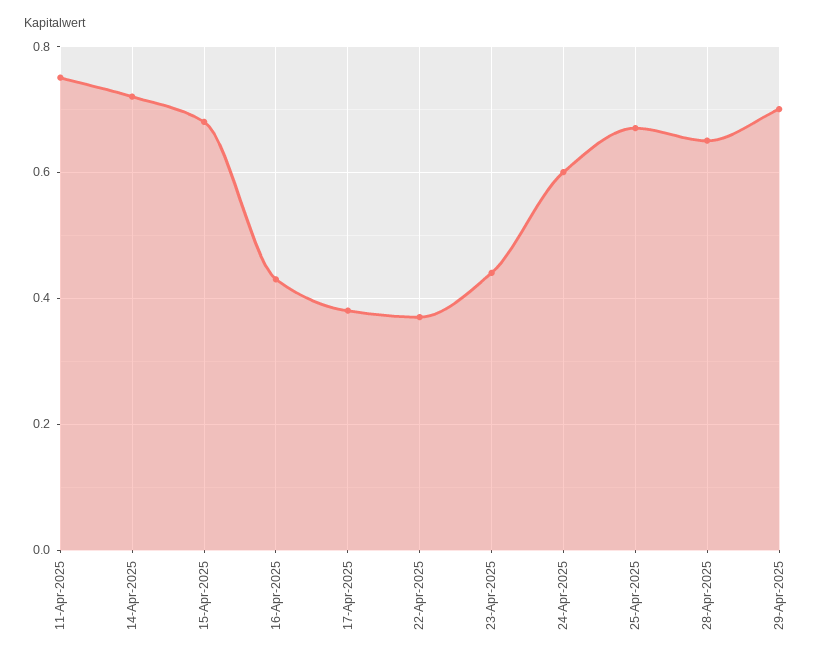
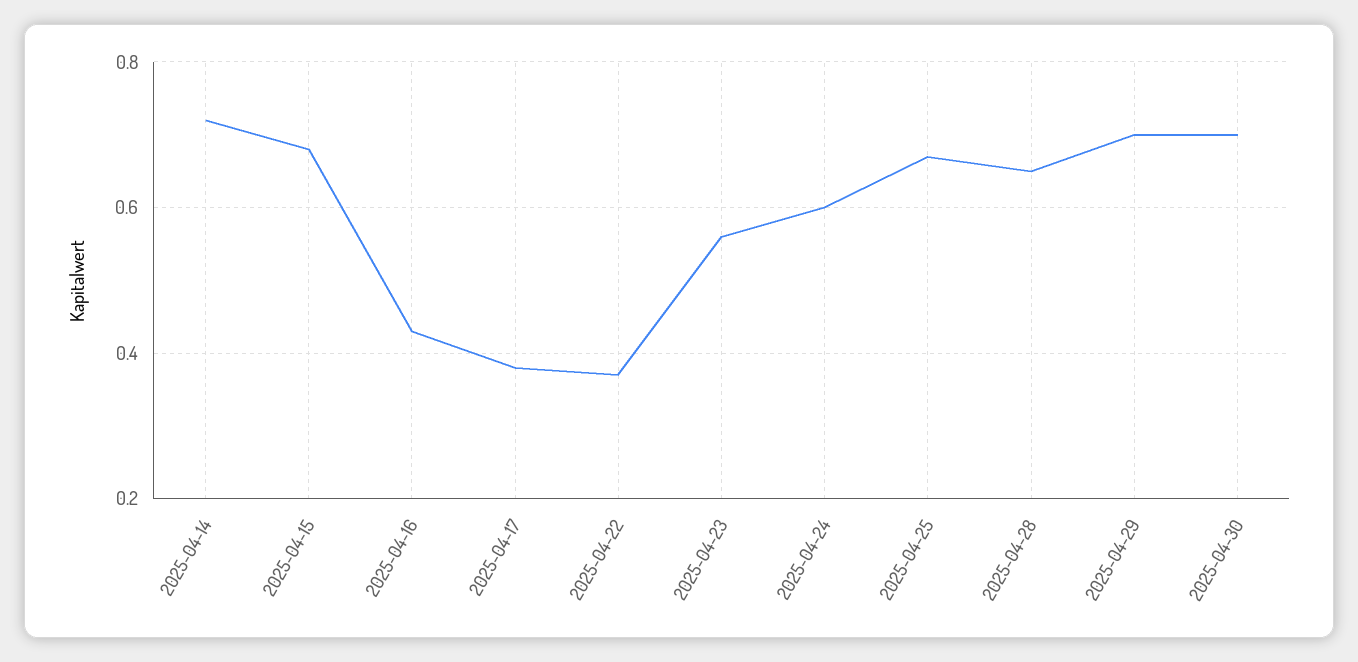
11-Apr-2025: 0.75 -> none
23-Apr-2025: 0.45 -> 0.55
2025-04-30: none -> 0.7

